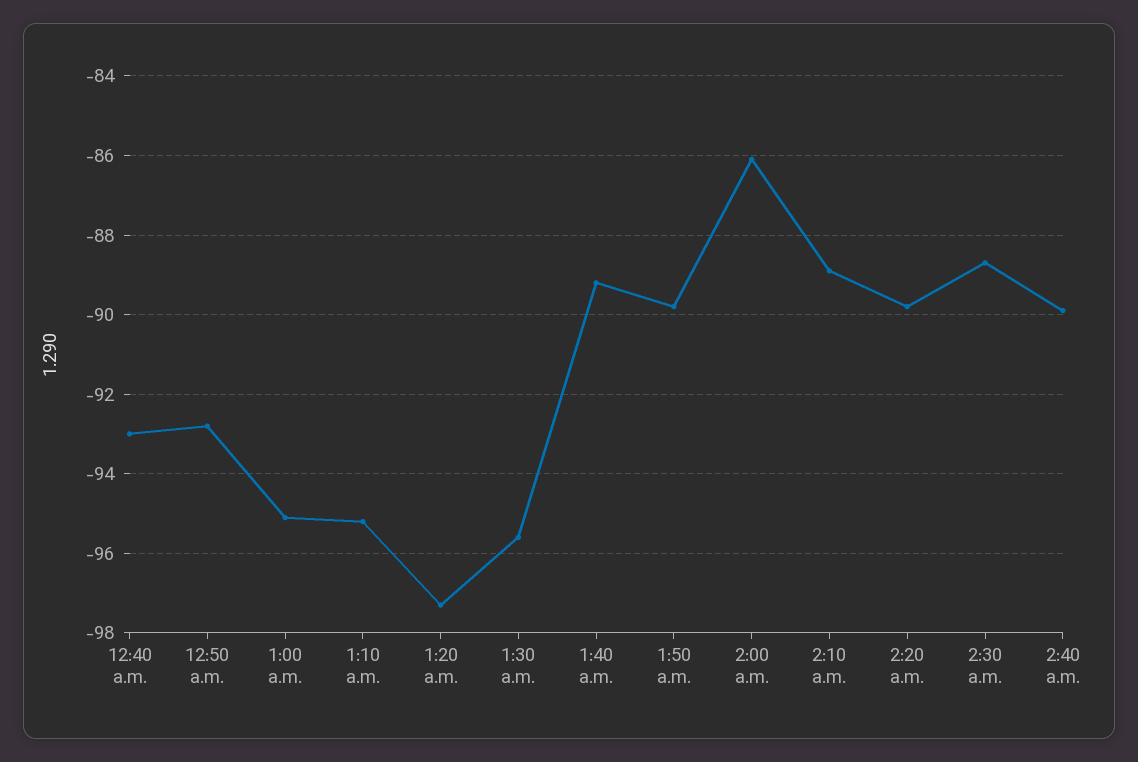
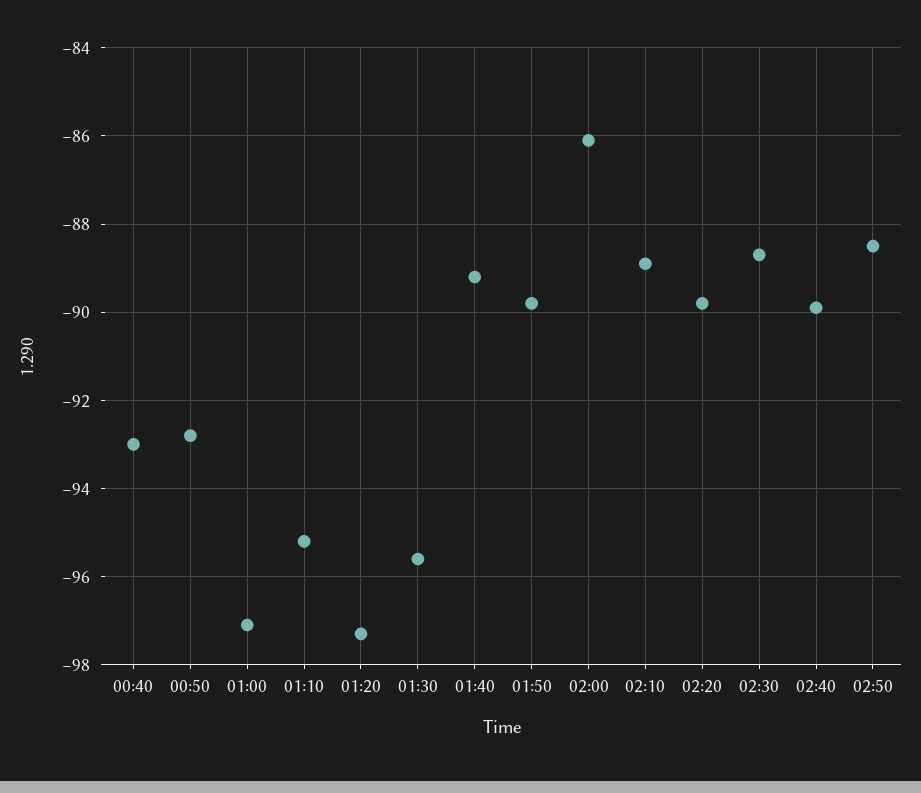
1:00 a.m.: -95 -> -97
02:50: none -> -88.5

